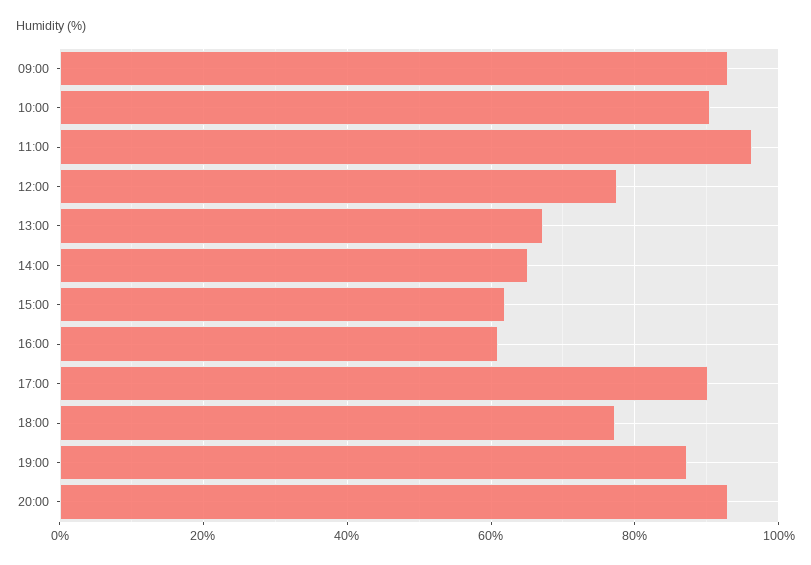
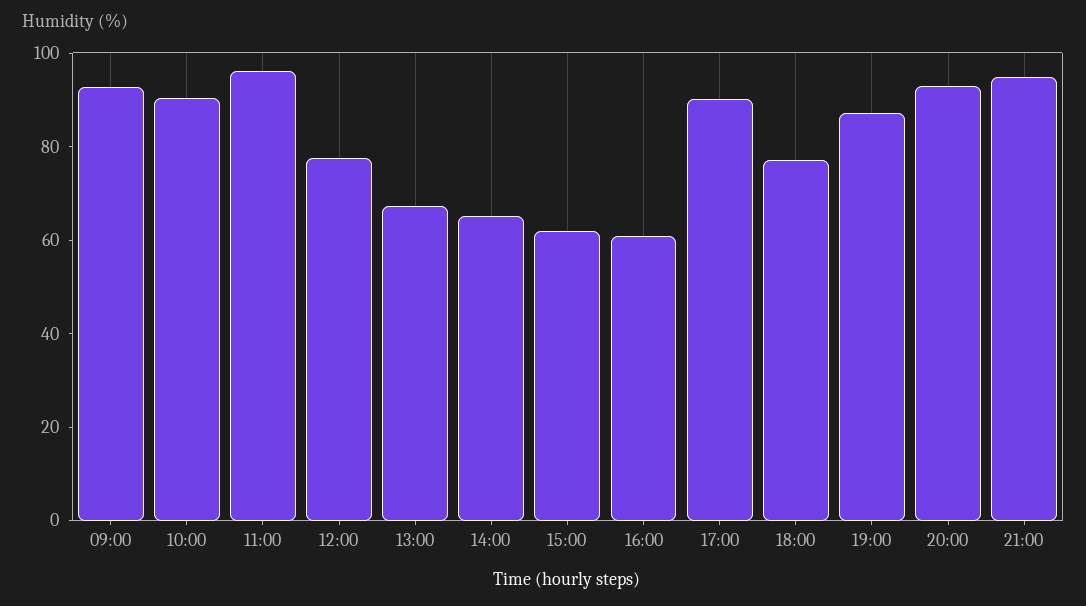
21:00: none -> 95

